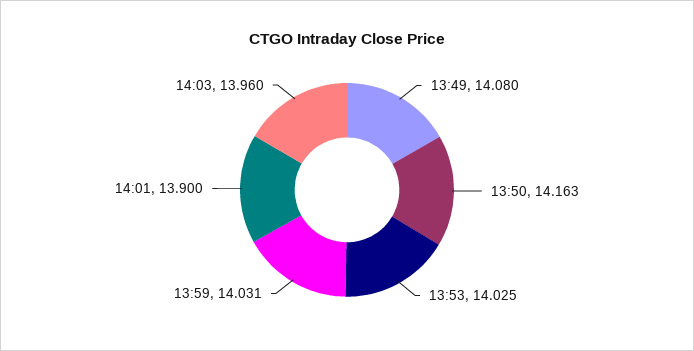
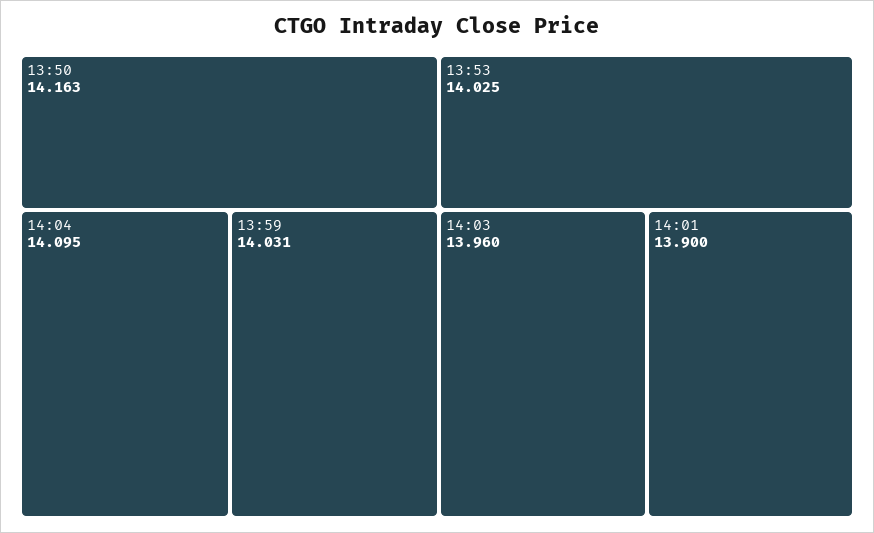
13:49: 14.08 -> none
14:04: none -> 14.095

